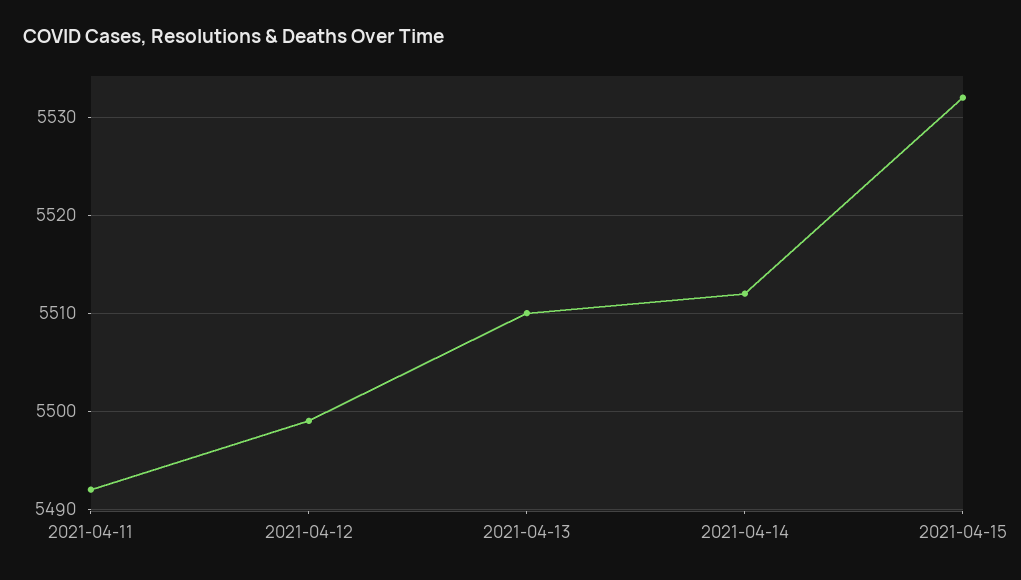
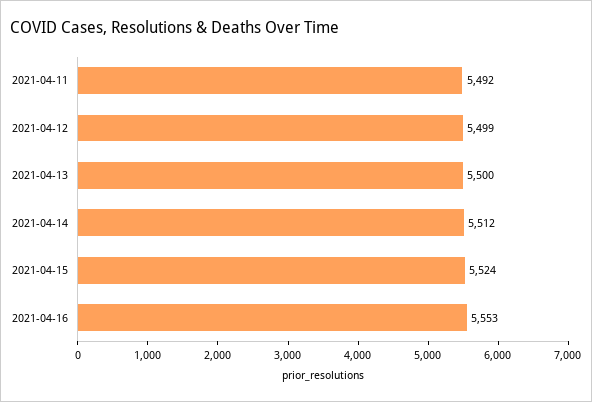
2021-04-13: 5510 -> 5500
2021-04-15: 5532 -> 5524
2021-04-16: none -> 5553

